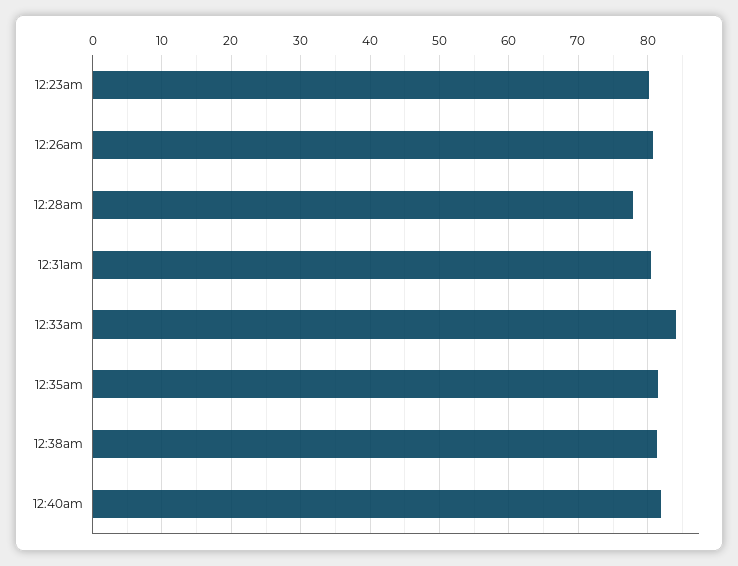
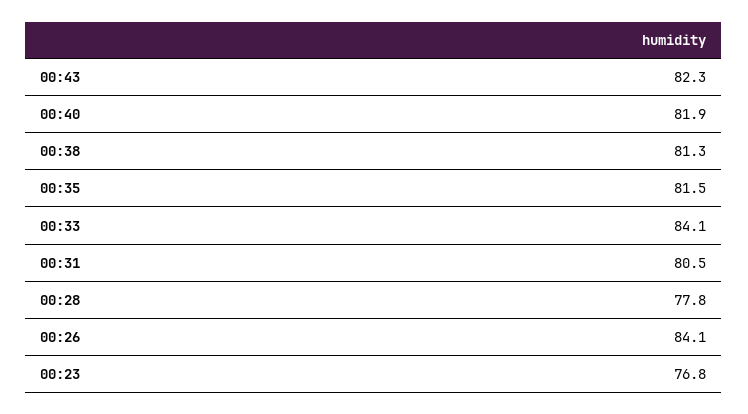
12:23am: 80 -> 76.8
12:26am: 81 -> 84.1
00:43: none -> 82.3

